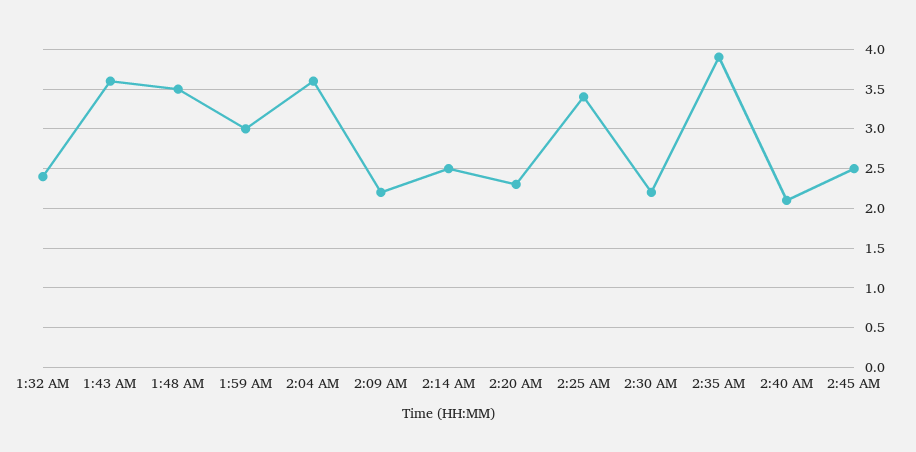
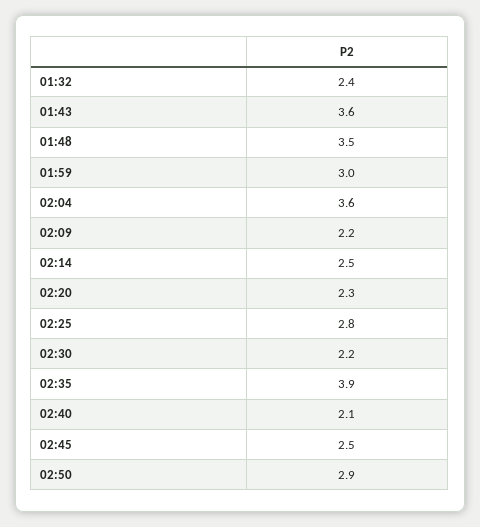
2:25 AM: 3.4 -> 2.8
02:50: none -> 2.9

